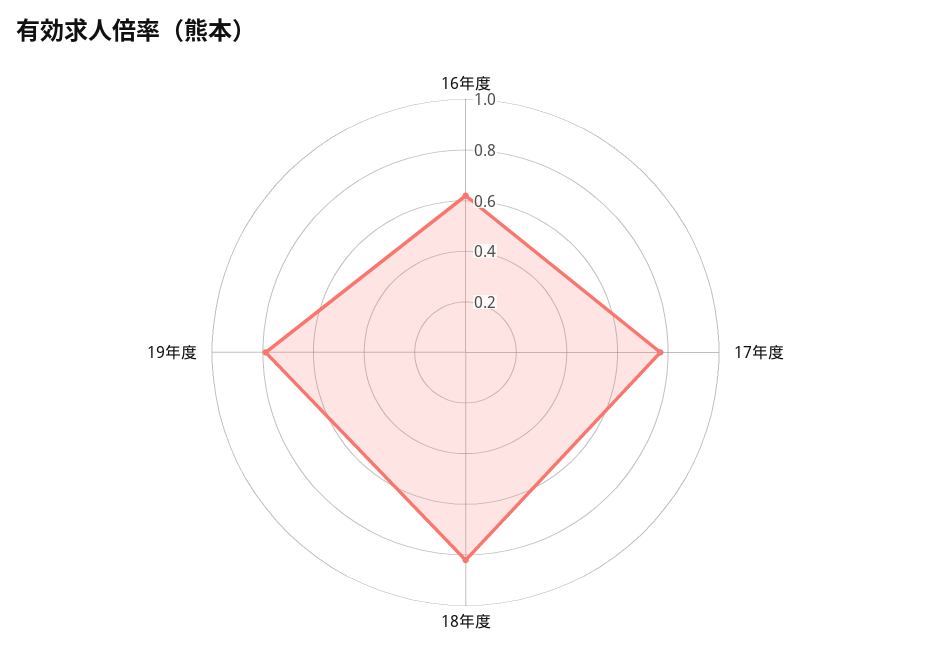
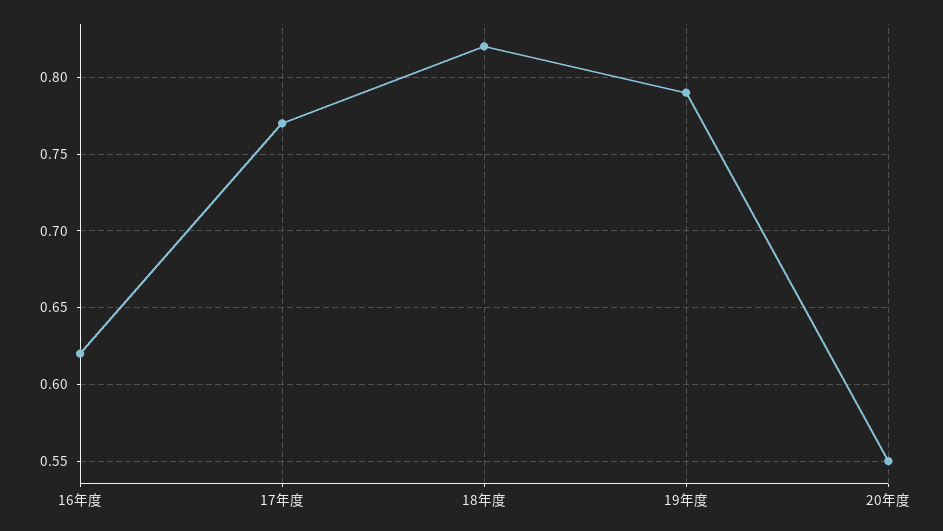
20年度: none -> 0.55

